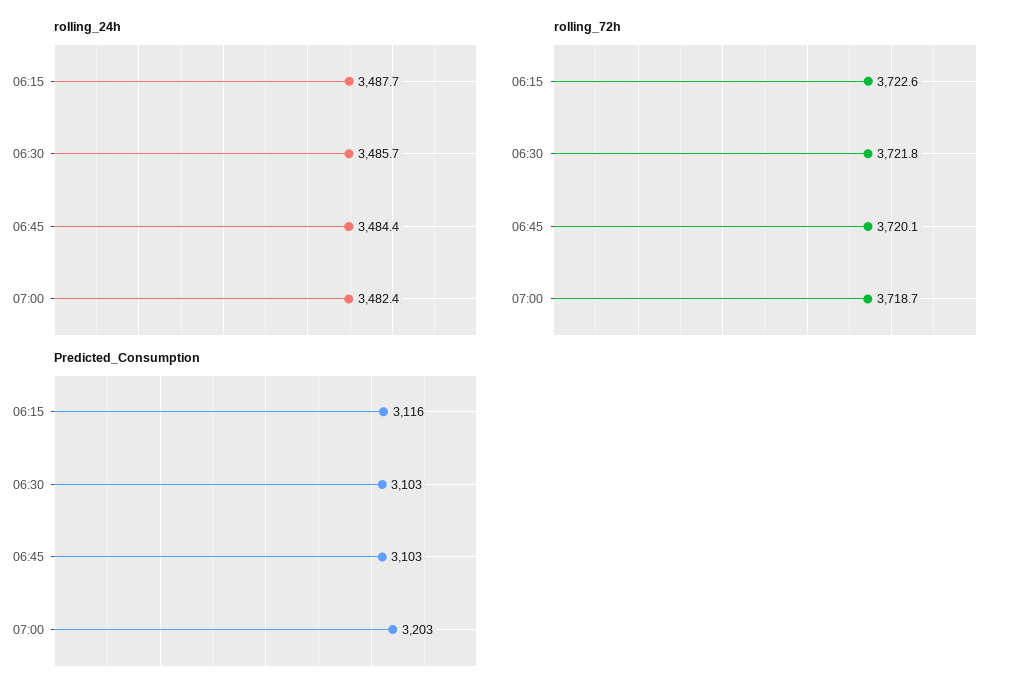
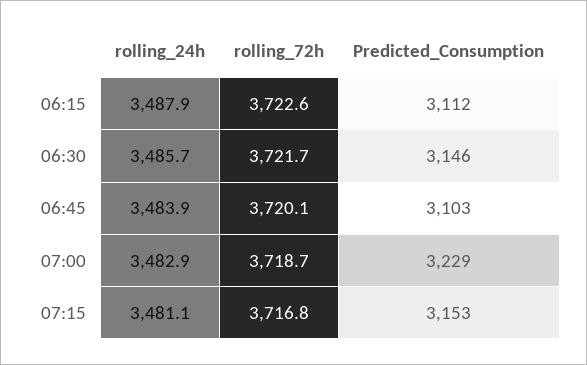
rolling_24h, 06:15: 3487.7 -> 3487.9
rolling_24h, 06:45: 3484.4 -> 3483.9
rolling_24h, 07:00: 3482.4 -> 3482.9
rolling_72h, 06:30: 3721.8 -> 3721.7
Predicted_Consumption, 06:15: 3116 -> 3112
Predicted_Consumption, 06:30: 3103 -> 3146
Predicted_Consumption, 07:00: 3203 -> 3229
rolling_24h, 07:15: none -> 3481.1
rolling_72h, 07:15: none -> 3716.8
Predicted_Consumption, 07:15: none -> 3153

